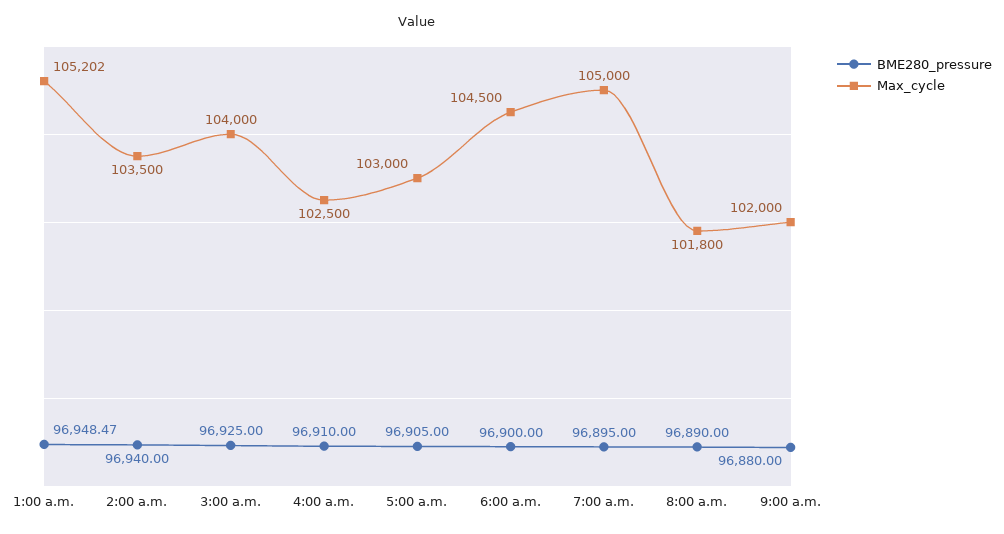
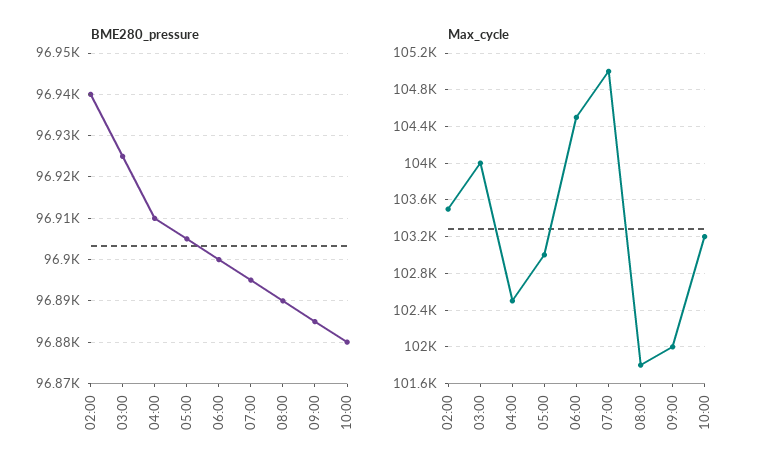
BME280_pressure, 1:00 a.m.: 96948.47 -> none
Max_cycle, 1:00 a.m.: 105202 -> none
BME280_pressure, 9:00 a.m.: 96880 -> 96885
BME280_pressure, 10:00: none -> 96880
Max_cycle, 10:00: none -> 103200

